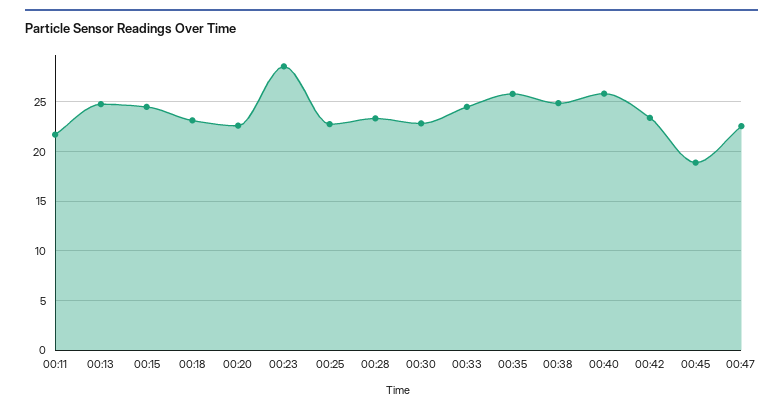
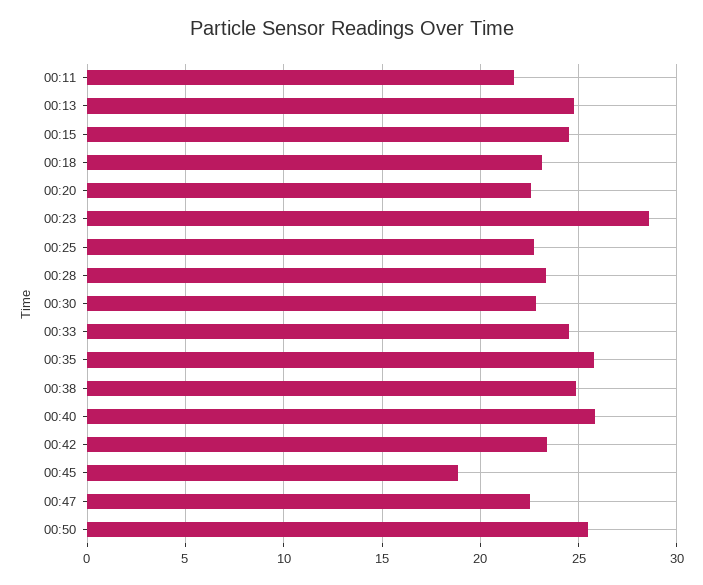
00:50: none -> 25.5

